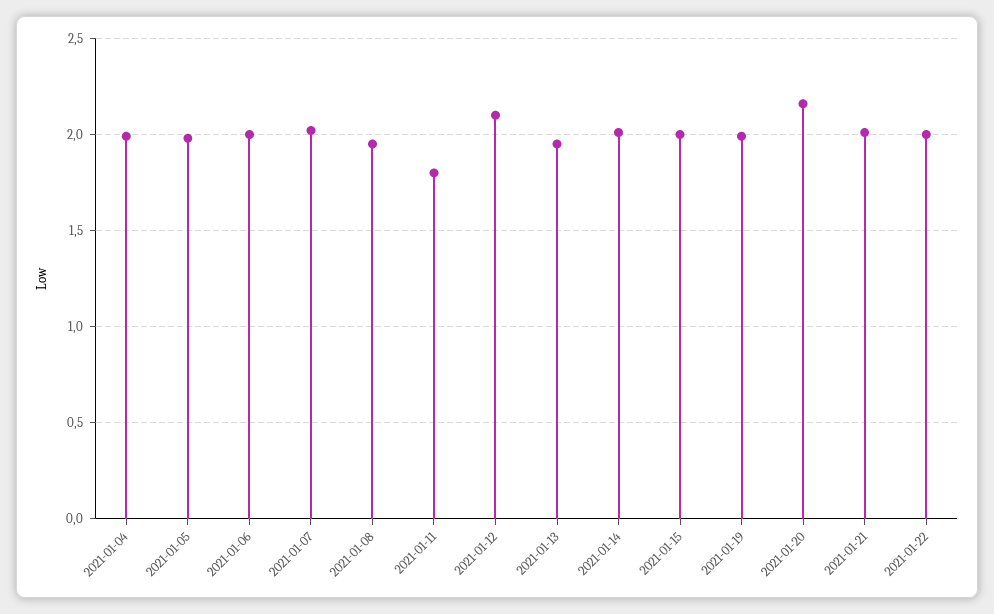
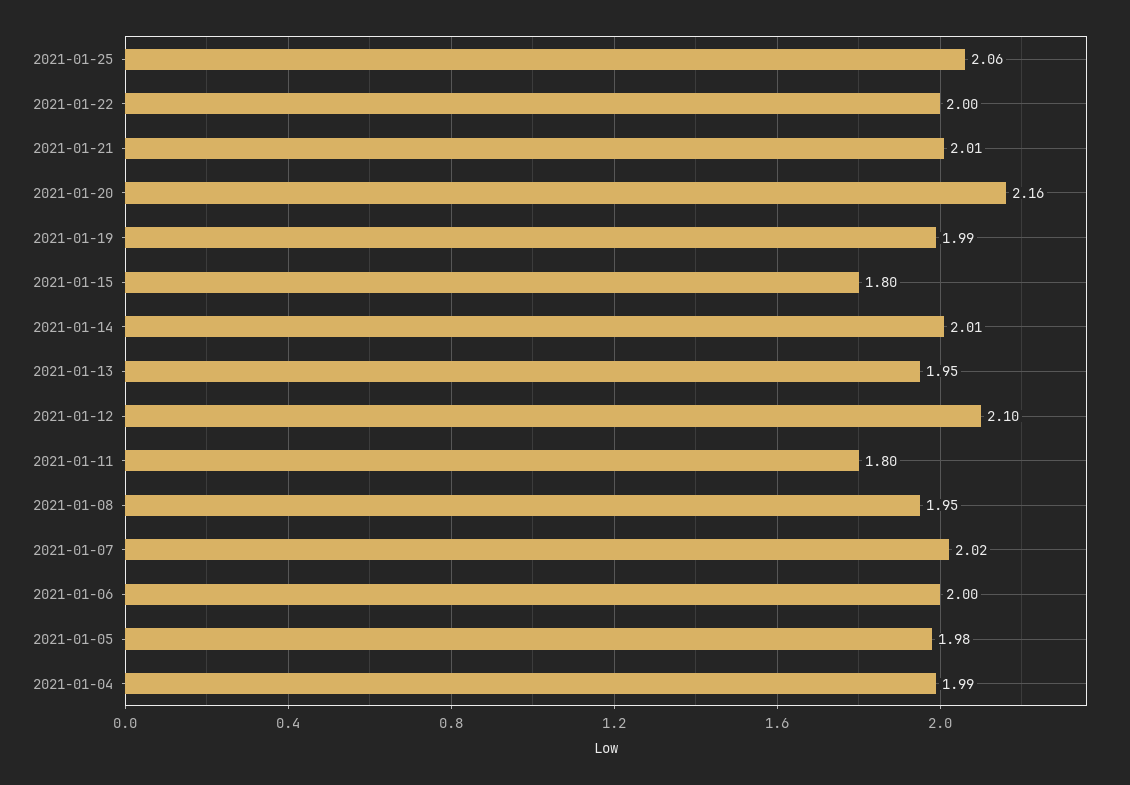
2021-01-15: 2 -> 1.8
2021-01-25: none -> 2.06

